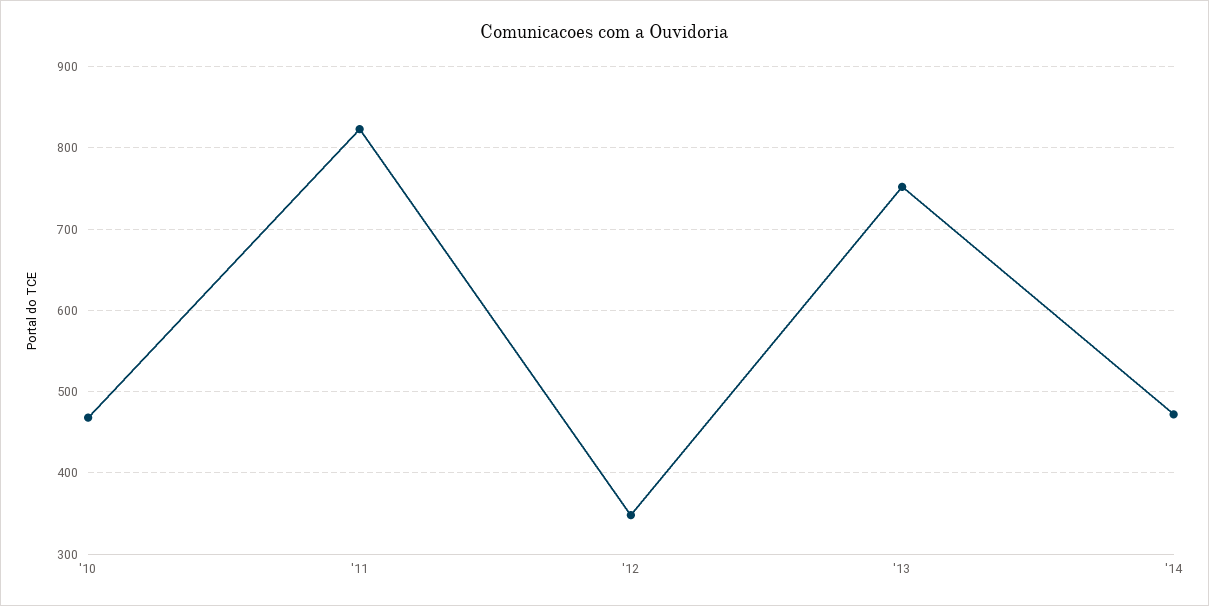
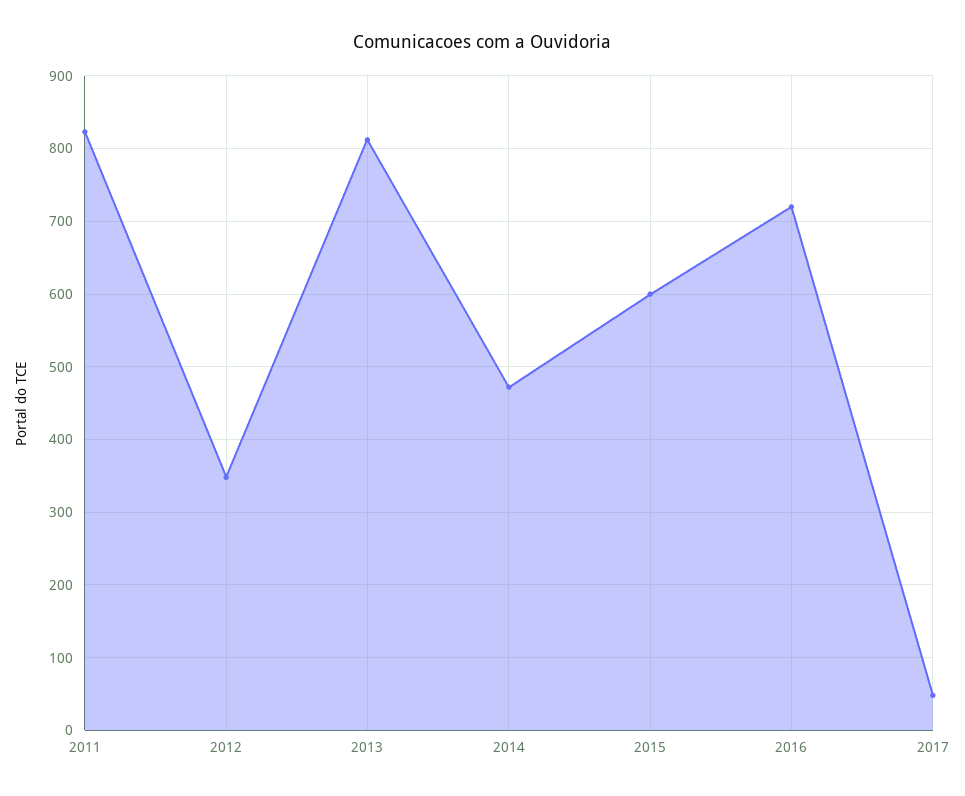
'10: 470 -> none
'13: 750 -> 810
2015: none -> 600
2016: none -> 720
2017: none -> 50

